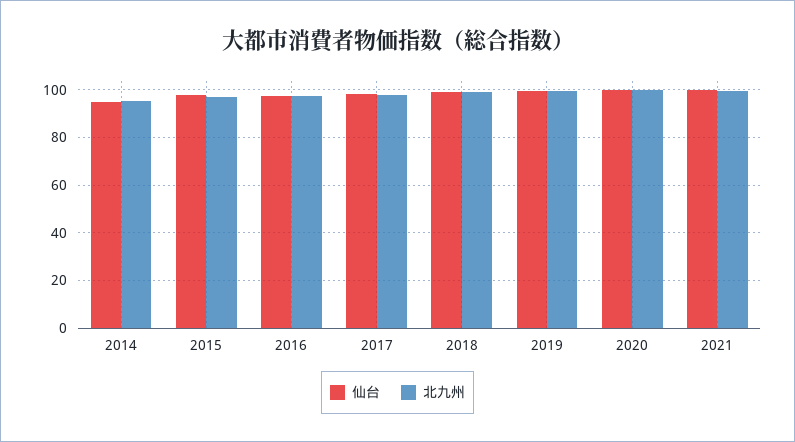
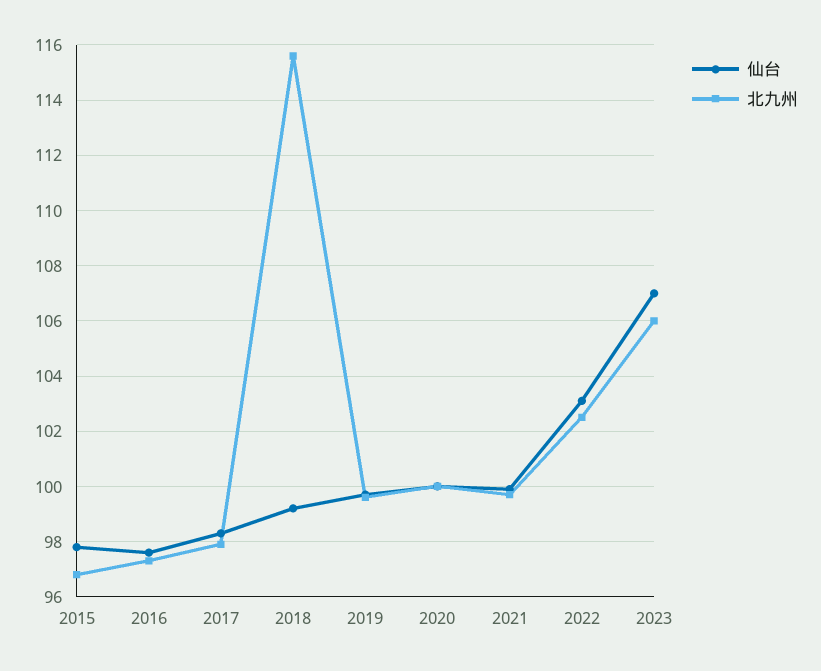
仙台, 2014: 95 -> none
北九州, 2014: 95 -> none
北九州, 2018: 100 -> 115.5
仙台, 2022: none -> 103
北九州, 2022: none -> 102.5
仙台, 2023: none -> 107
北九州, 2023: none -> 106

